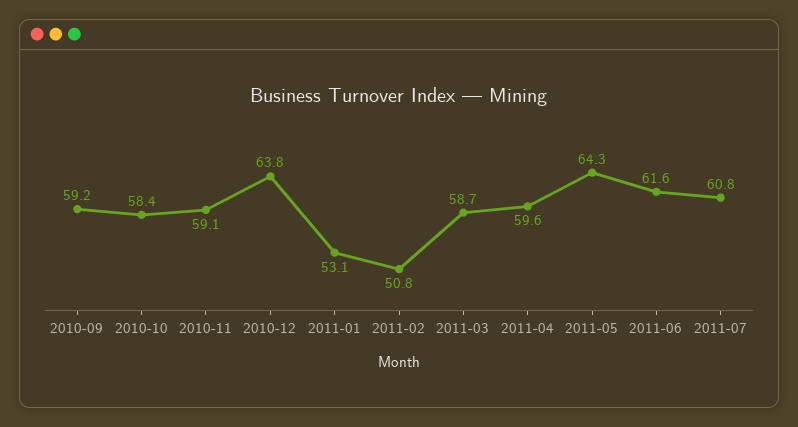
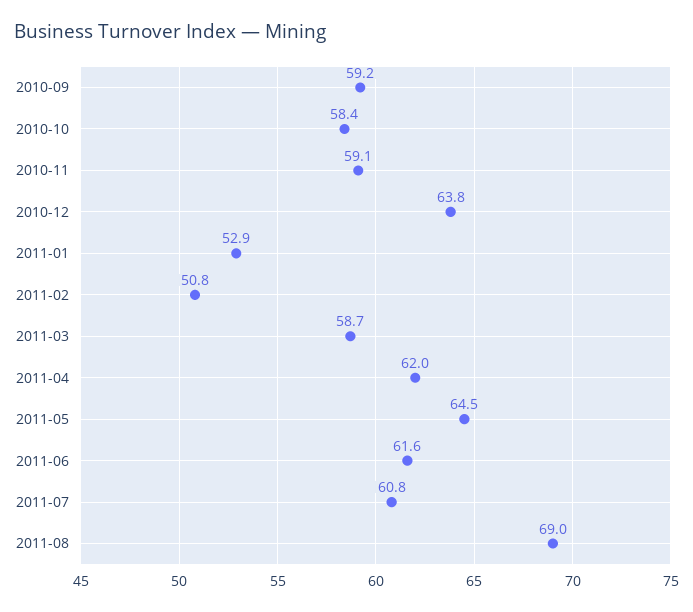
2011-01: 53.1 -> 52.9
2011-04: 59.6 -> 62
2011-05: 64.3 -> 64.5
2011-08: none -> 69

